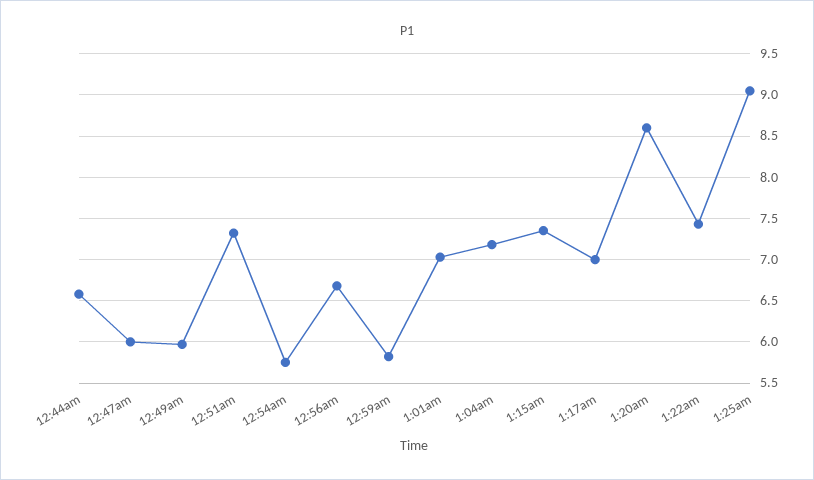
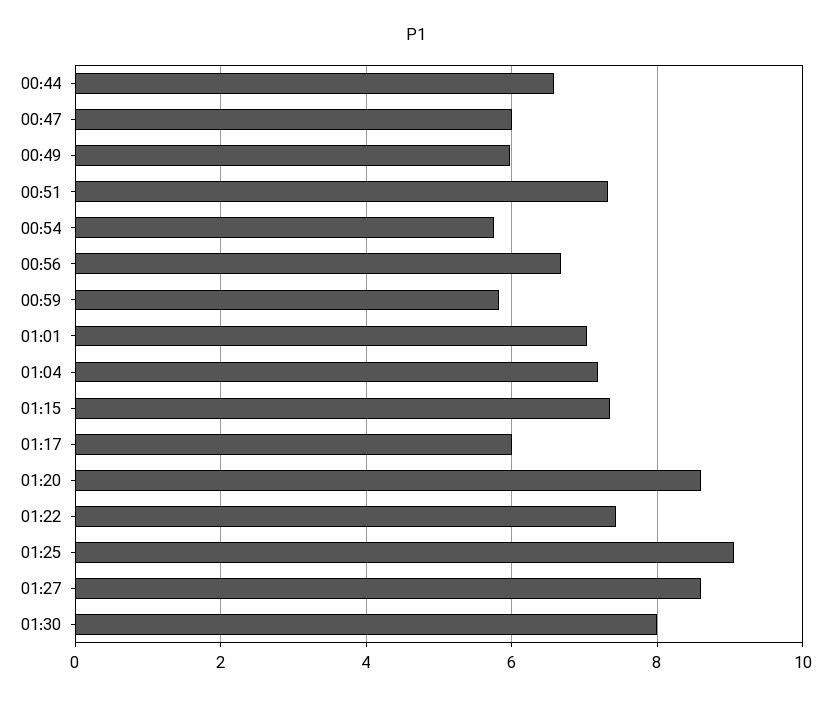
1:17am: 7 -> 6
01:27: none -> 8.6
01:30: none -> 8

